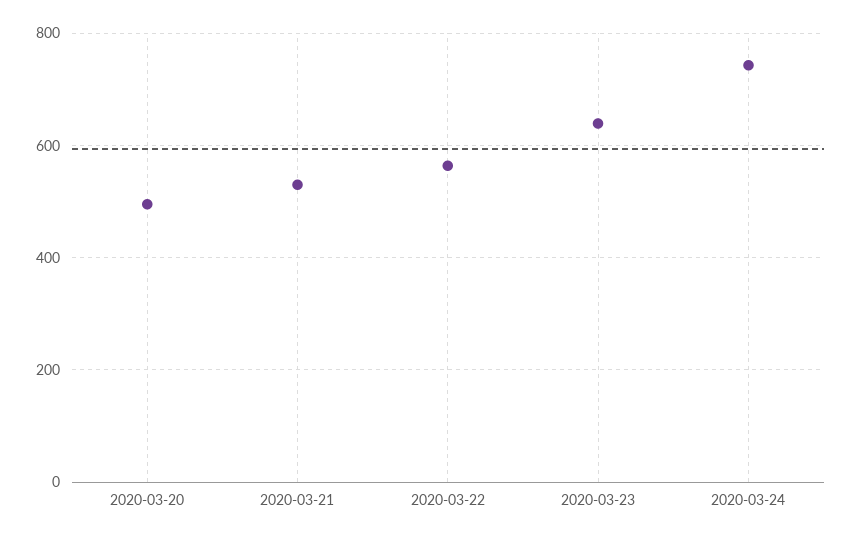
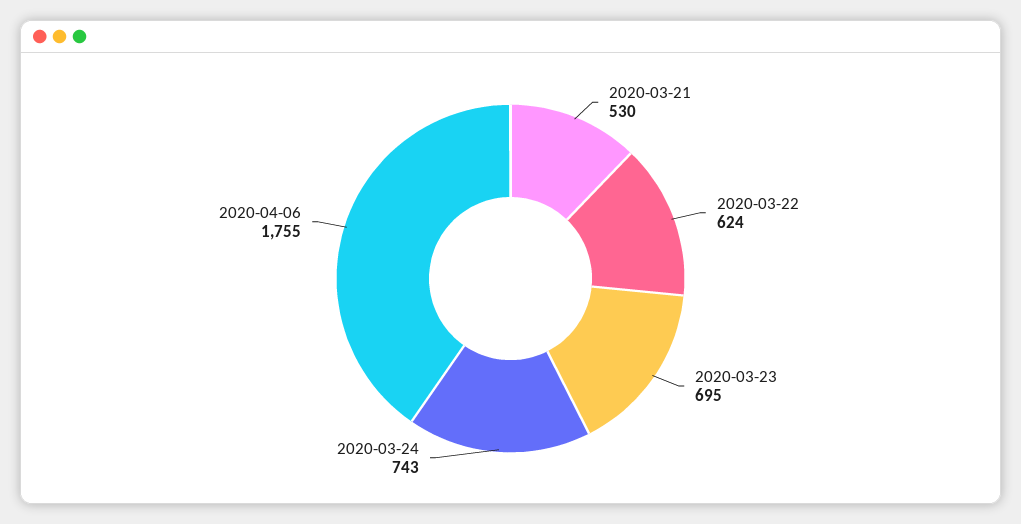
2020-03-20: 500 -> none
2020-03-22: 560 -> 624
2020-03-23: 640 -> 695
2020-04-06: none -> 1755

